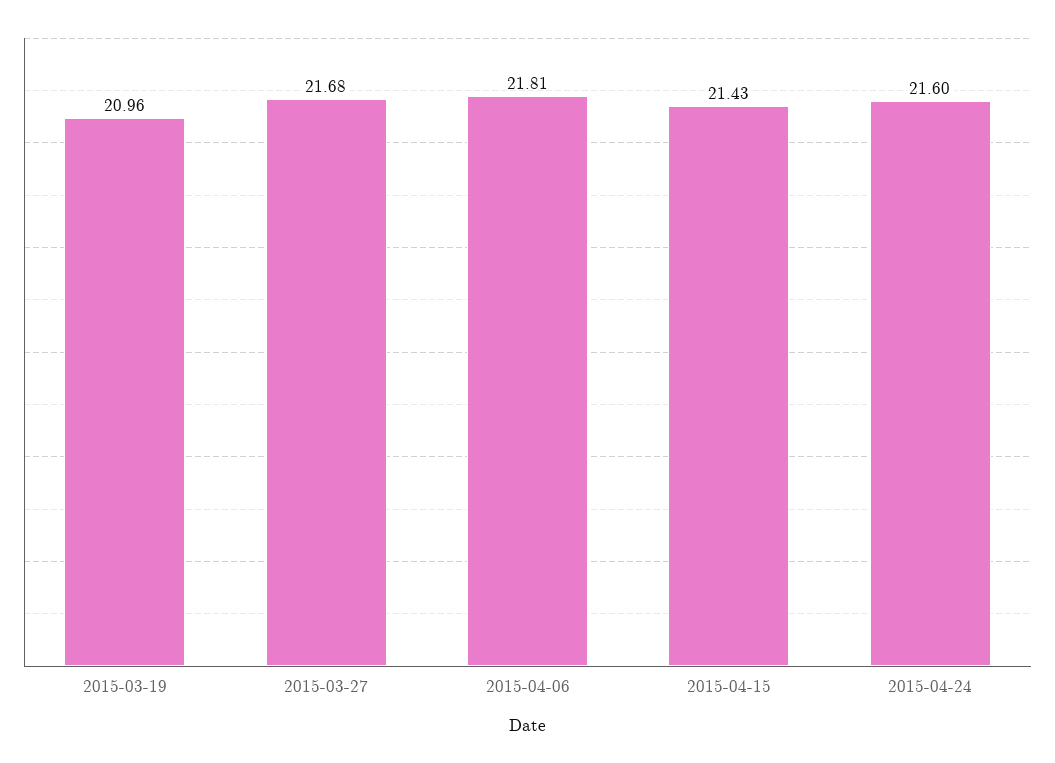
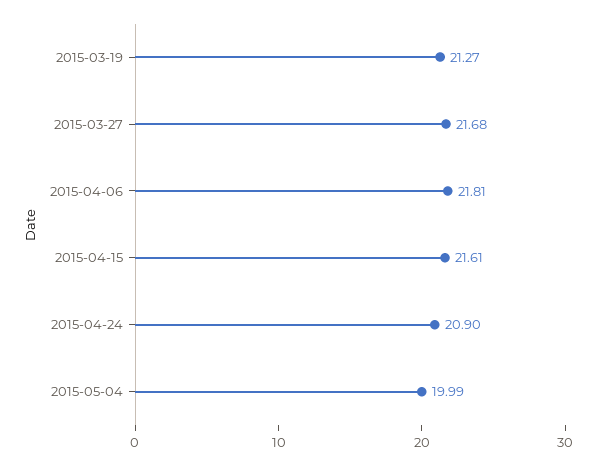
2015-03-19: 20.96 -> 21.27
2015-04-15: 21.43 -> 21.61
2015-04-24: 21.6 -> 20.9
2015-05-04: none -> 19.99

